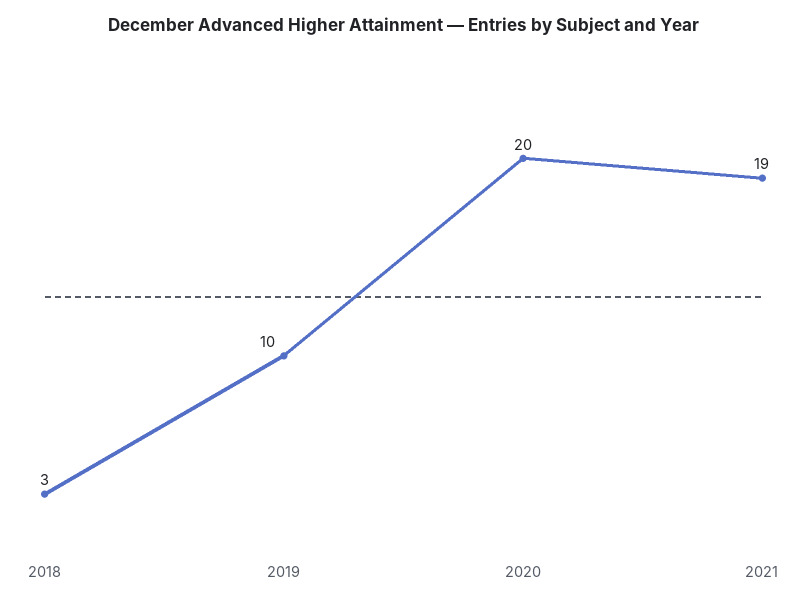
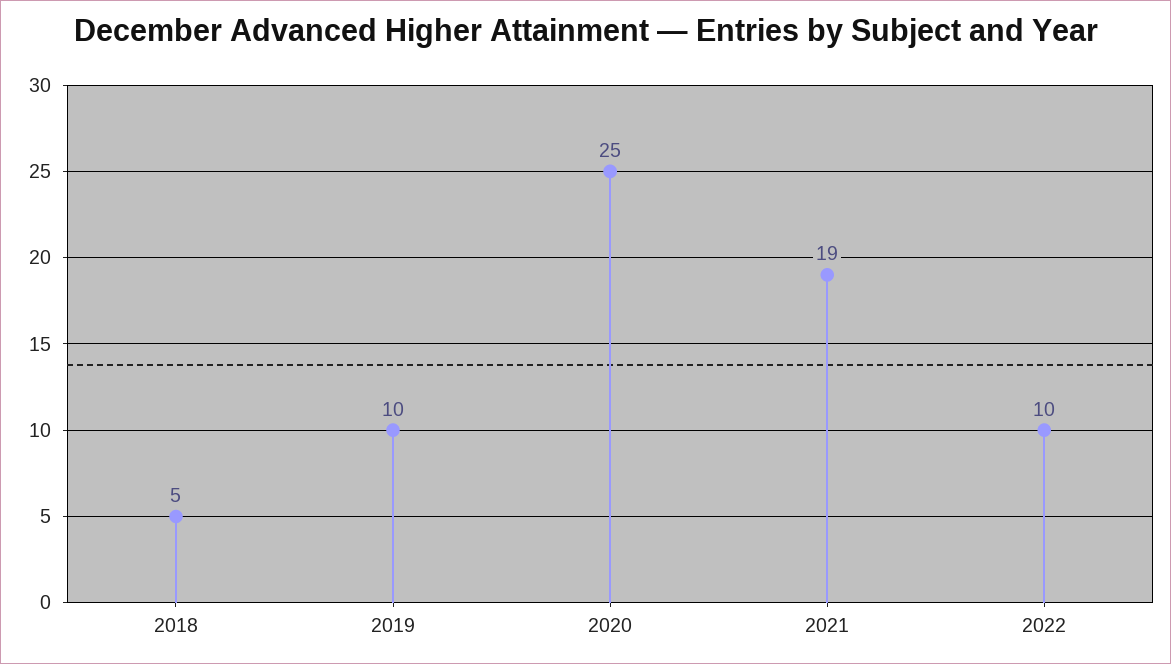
2018: 3 -> 5
2020: 20 -> 25
2022: none -> 10

